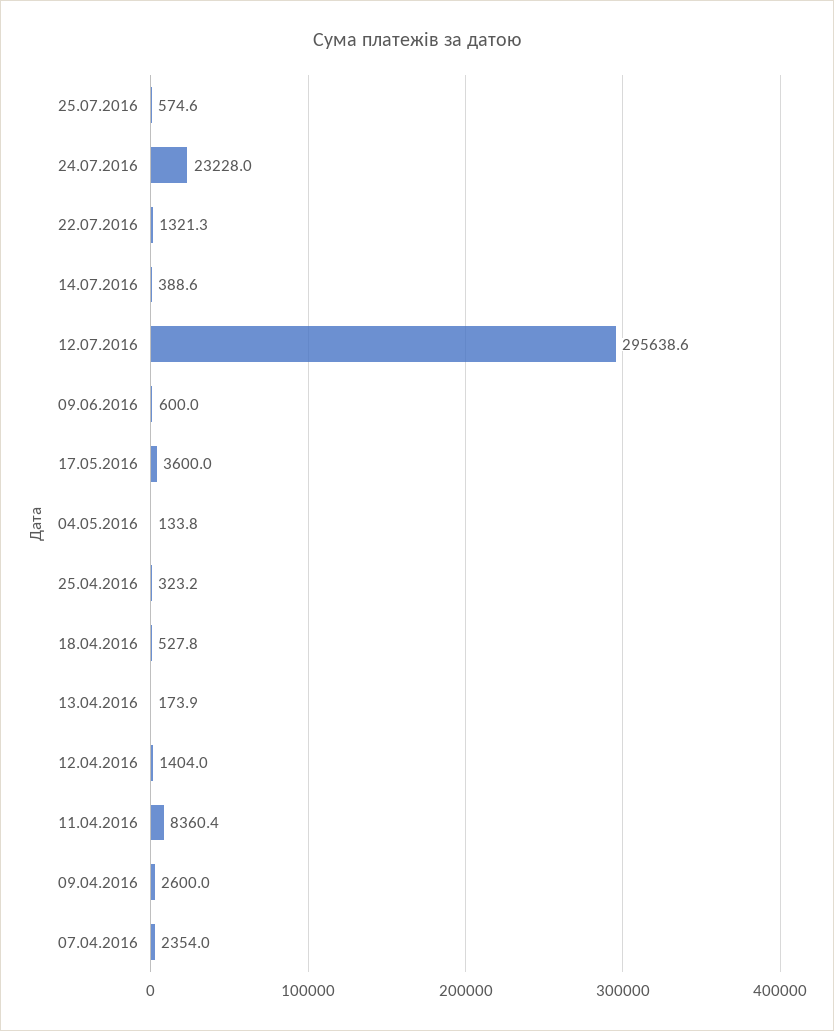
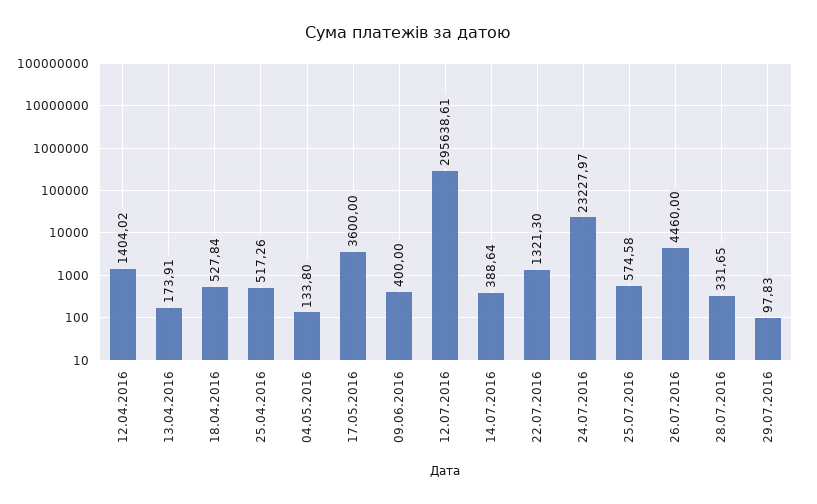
09.06.2016: 600 -> 400
25.04.2016: 323.2 -> 517.26
11.04.2016: 8360.4 -> none
09.04.2016: 2600 -> none
07.04.2016: 2354 -> none
26.07.2016: none -> 4460
28.07.2016: none -> 331.65
29.07.2016: none -> 97.83

